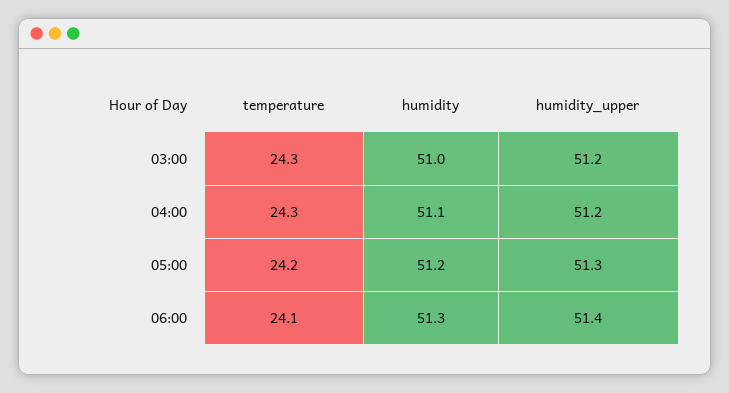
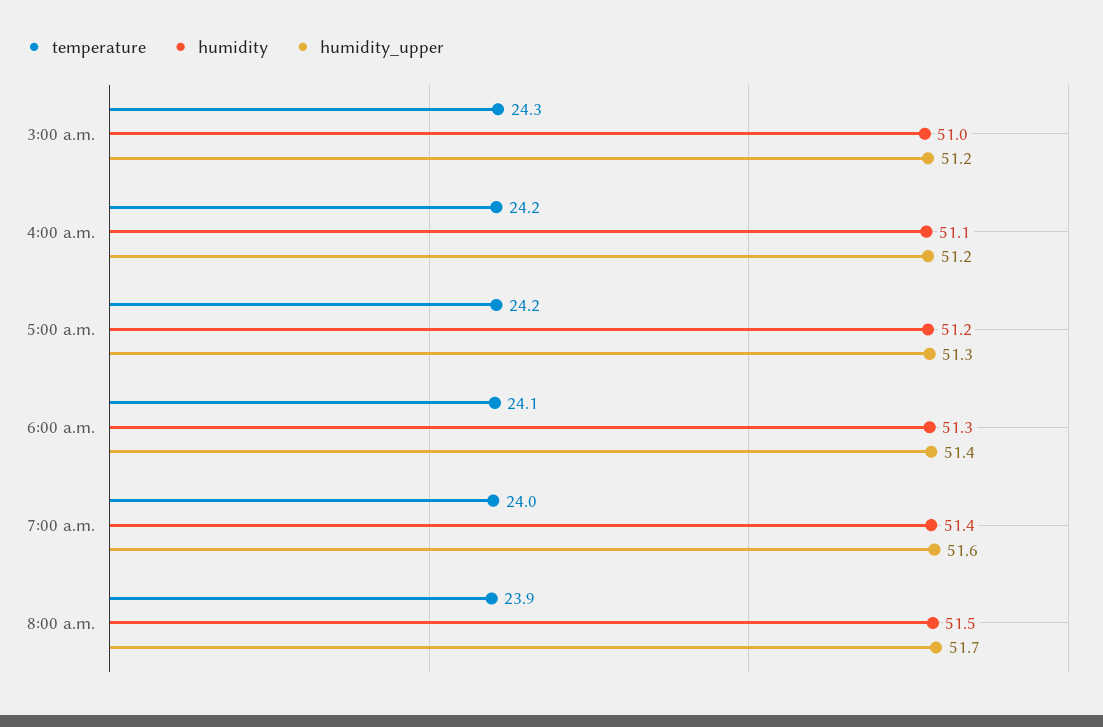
temperature, 04:00: 24.3 -> 24.2
temperature, 7:00 a.m.: none -> 24
humidity, 7:00 a.m.: none -> 51.4
humidity_upper, 7:00 a.m.: none -> 51.6
temperature, 8:00 a.m.: none -> 23.9
humidity, 8:00 a.m.: none -> 51.5
humidity_upper, 8:00 a.m.: none -> 51.7

